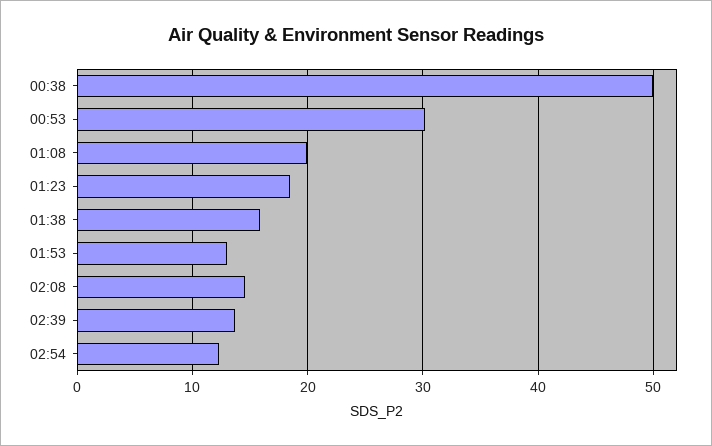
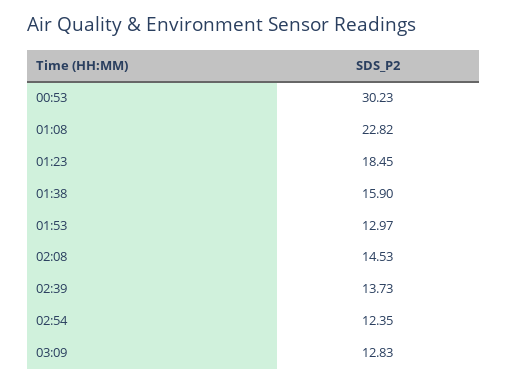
00:38: 50 -> none
01:08: 20 -> 22.82
03:09: none -> 12.83

